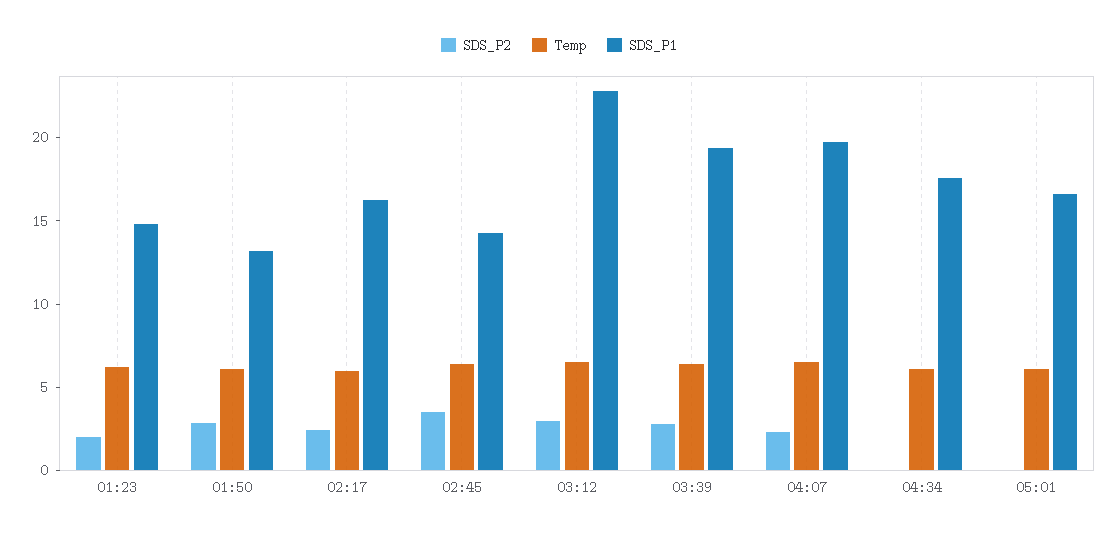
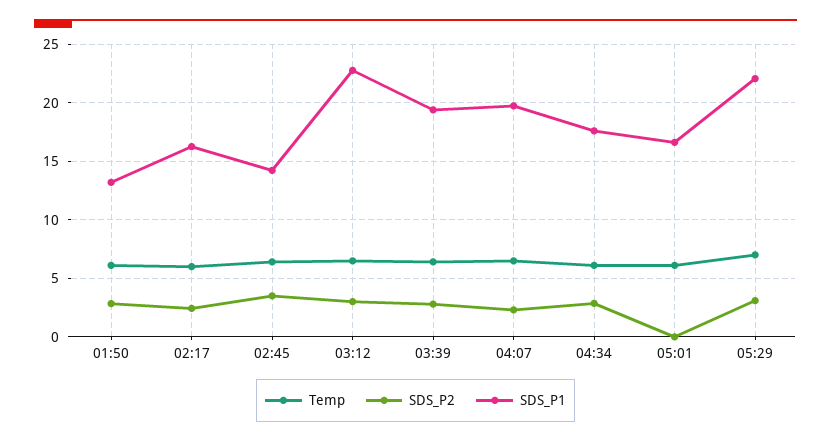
SDS_P2, 01:23: 2 -> none
Temp, 01:23: 6 -> none
SDS_P1, 01:23: 15 -> none
SDS_P2, 04:34: 0 -> 3
Temp, 05:29: none -> 7
SDS_P2, 05:29: none -> 3
SDS_P1, 05:29: none -> 22

